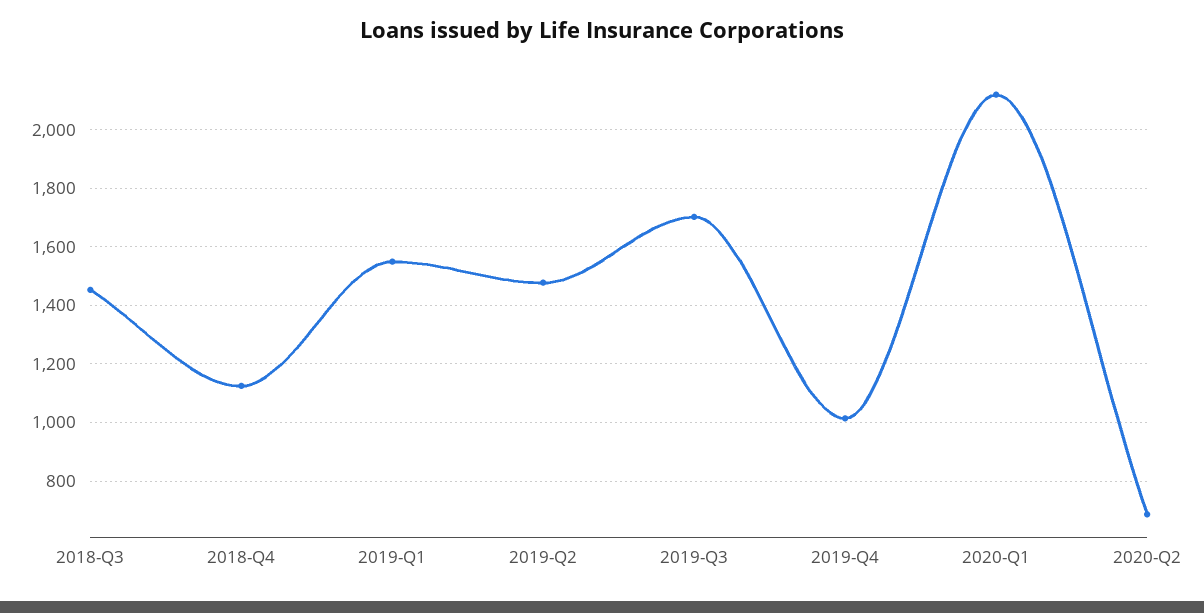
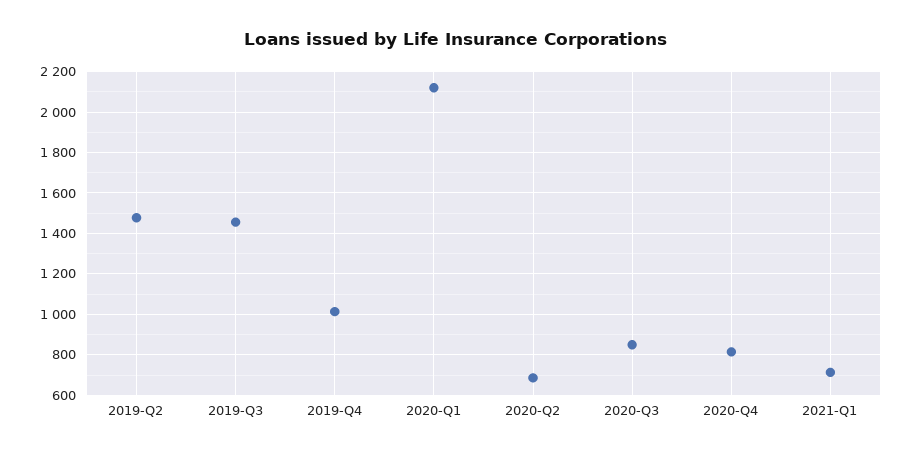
2018-Q3: 1450 -> none
2018-Q4: 1125 -> none
2019-Q1: 1550 -> none
2019-Q3: 1700 -> 1450
2020-Q3: none -> 850
2020-Q4: none -> 800
2021-Q1: none -> 700

